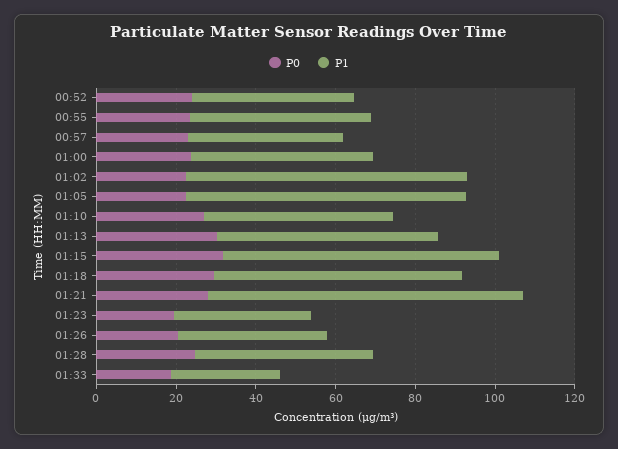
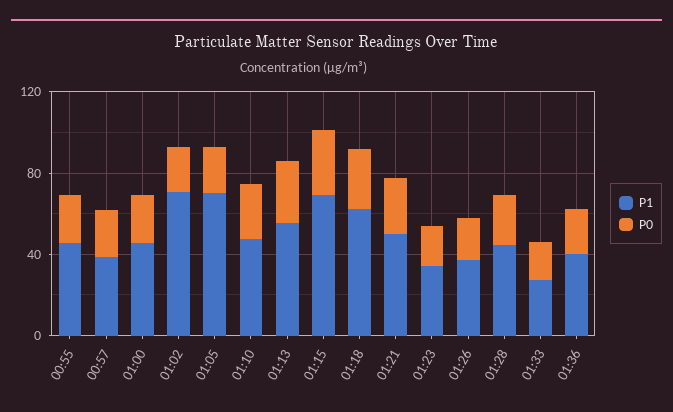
P0, 00:52: 25 -> none
P1, 00:52: 40 -> none
P1, 01:21: 80 -> 50
P1, 01:36: none -> 40
P0, 01:36: none -> 20

